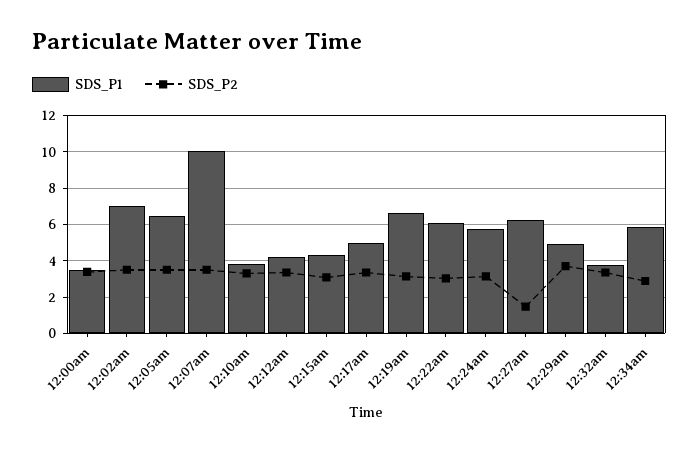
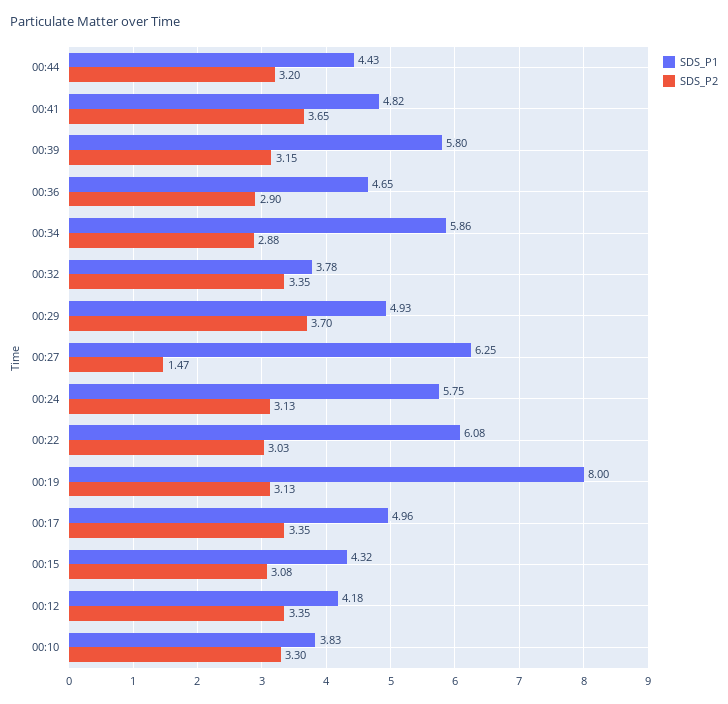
SDS_P1, 12:00am: 3.5 -> none
SDS_P2, 12:00am: 3.5 -> none
SDS_P1, 12:02am: 7 -> none
SDS_P2, 12:02am: 3.5 -> none
SDS_P1, 12:05am: 6.5 -> none
SDS_P2, 12:05am: 3.5 -> none
SDS_P1, 12:07am: 10 -> none
SDS_P2, 12:07am: 3.5 -> none
SDS_P1, 12:19am: 6.5 -> 8
SDS_P1, 00:44: none -> 4.43
SDS_P2, 00:44: none -> 3.2
SDS_P1, 00:41: none -> 4.82
SDS_P2, 00:41: none -> 3.65
SDS_P1, 00:39: none -> 5.8
SDS_P2, 00:39: none -> 3.15
SDS_P1, 00:36: none -> 4.65
SDS_P2, 00:36: none -> 2.9

